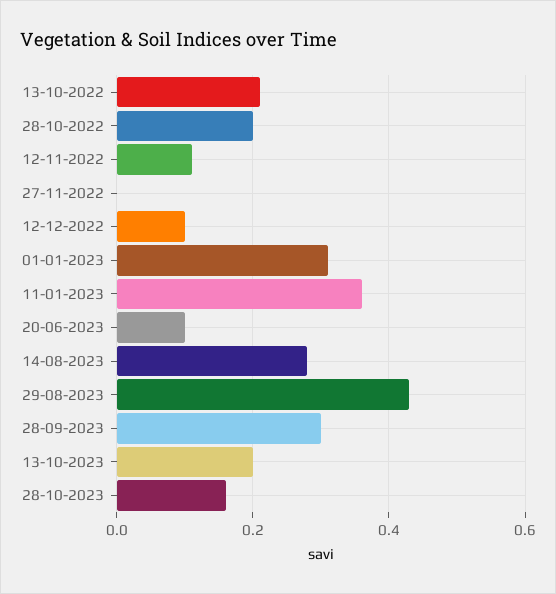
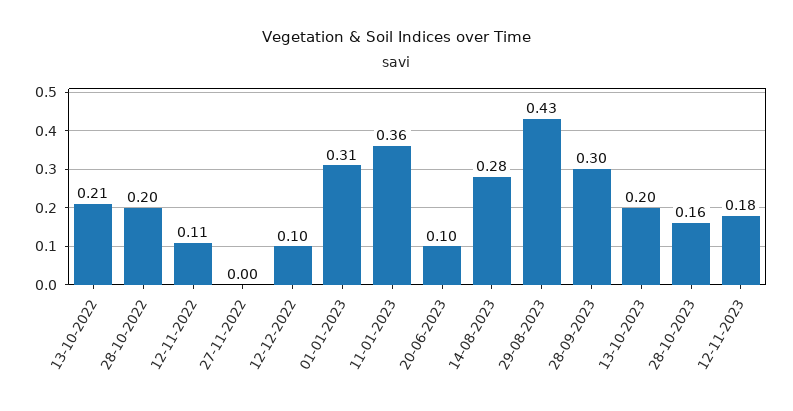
12-11-2023: none -> 0.18

